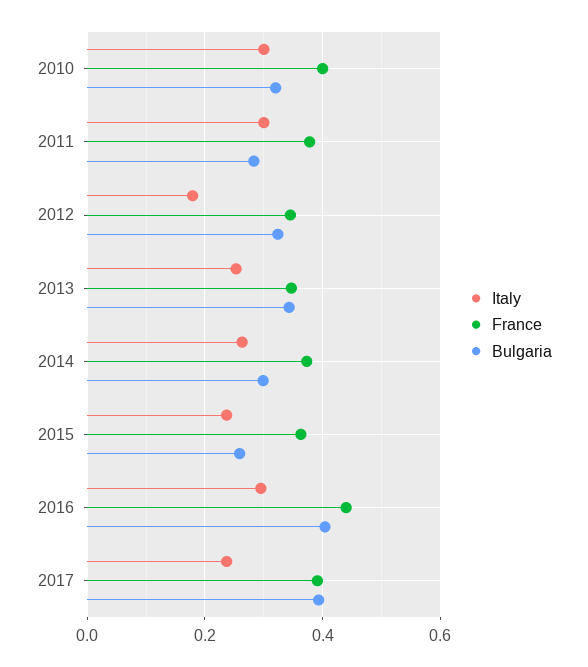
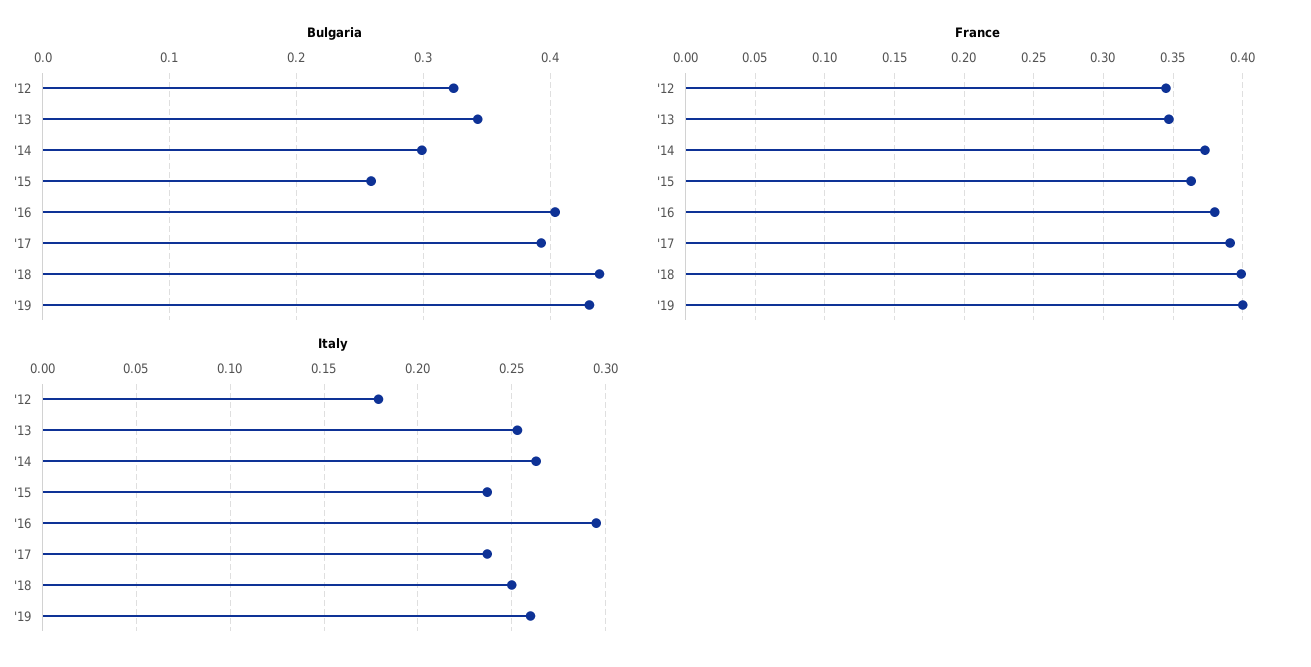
Italy, 2010: 0.3 -> none
France, 2010: 0.4 -> none
Bulgaria, 2010: 0.32 -> none
Italy, 2011: 0.3 -> none
France, 2011: 0.38 -> none
Bulgaria, 2011: 0.28 -> none
France, 2016: 0.44 -> 0.38
Bulgaria, '18: none -> 0.44
Bulgaria, '19: none -> 0.43
France, '18: none -> 0.4
France, '19: none -> 0.4
Italy, '18: none -> 0.25
Italy, '19: none -> 0.26

